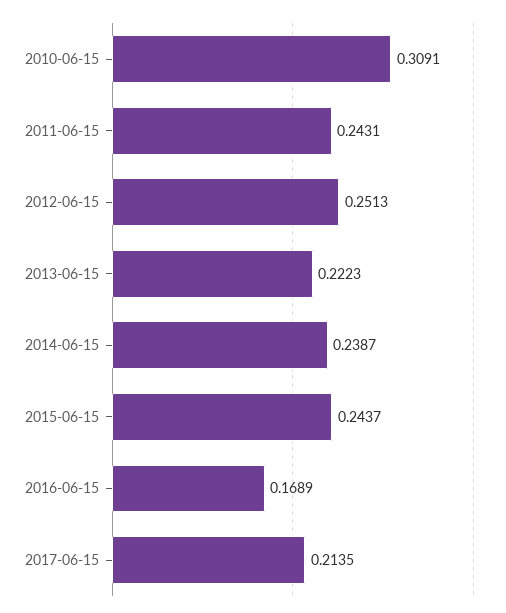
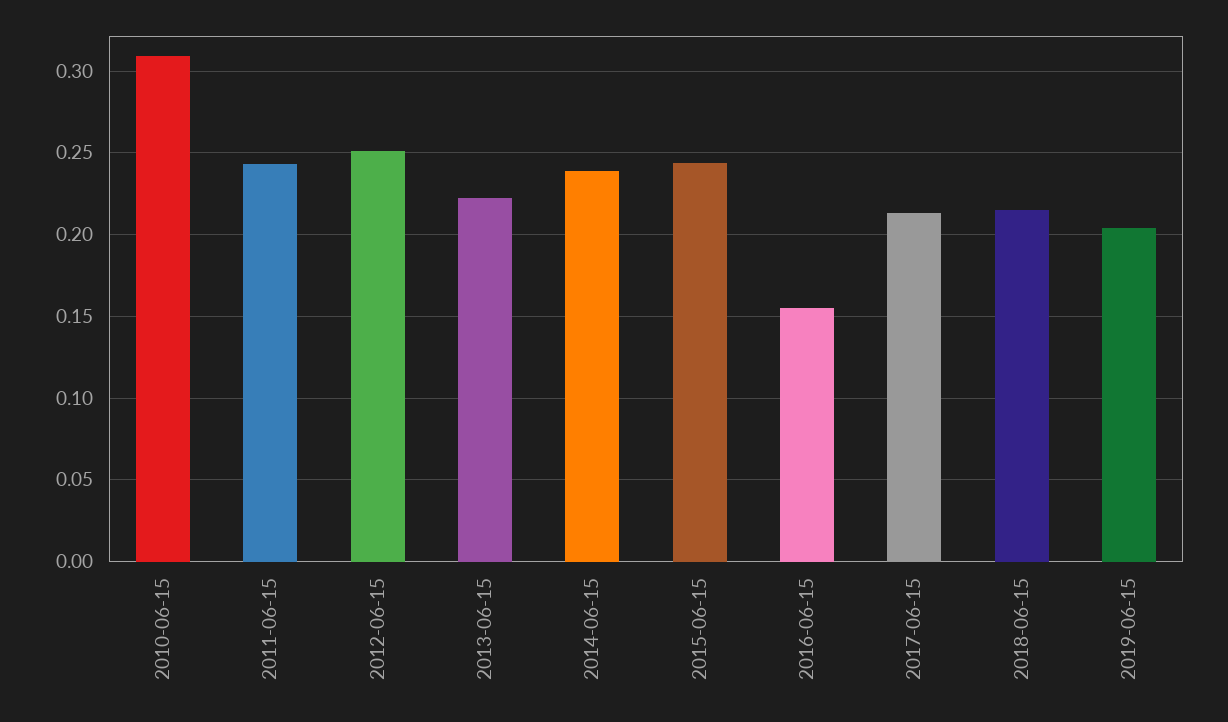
2016-06-15: 0.1689 -> 0.155
2018-06-15: none -> 0.215
2019-06-15: none -> 0.205

